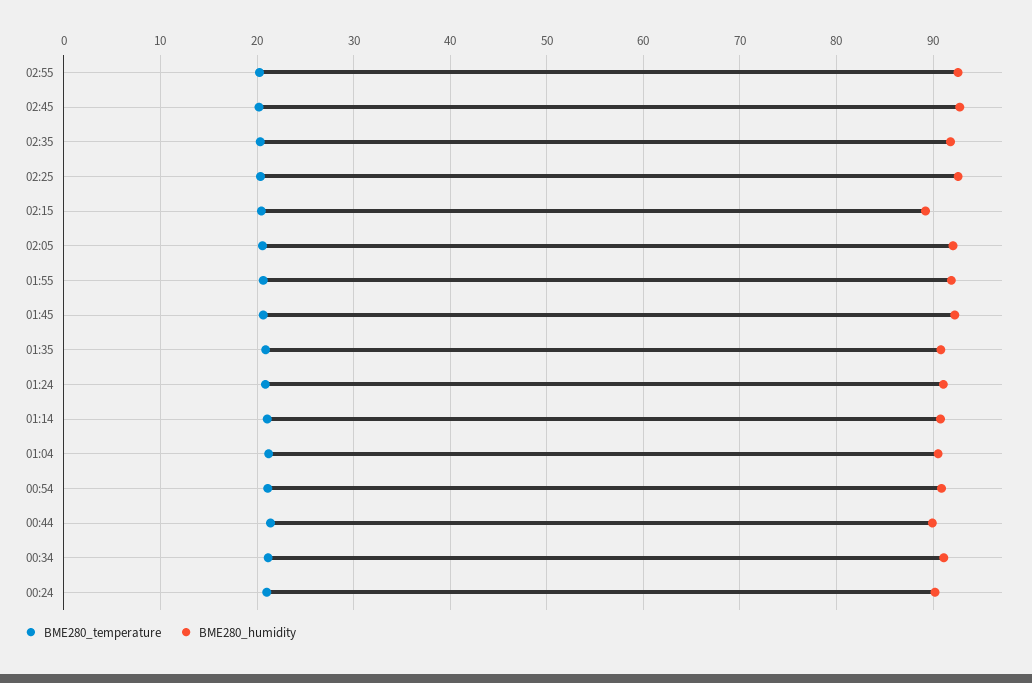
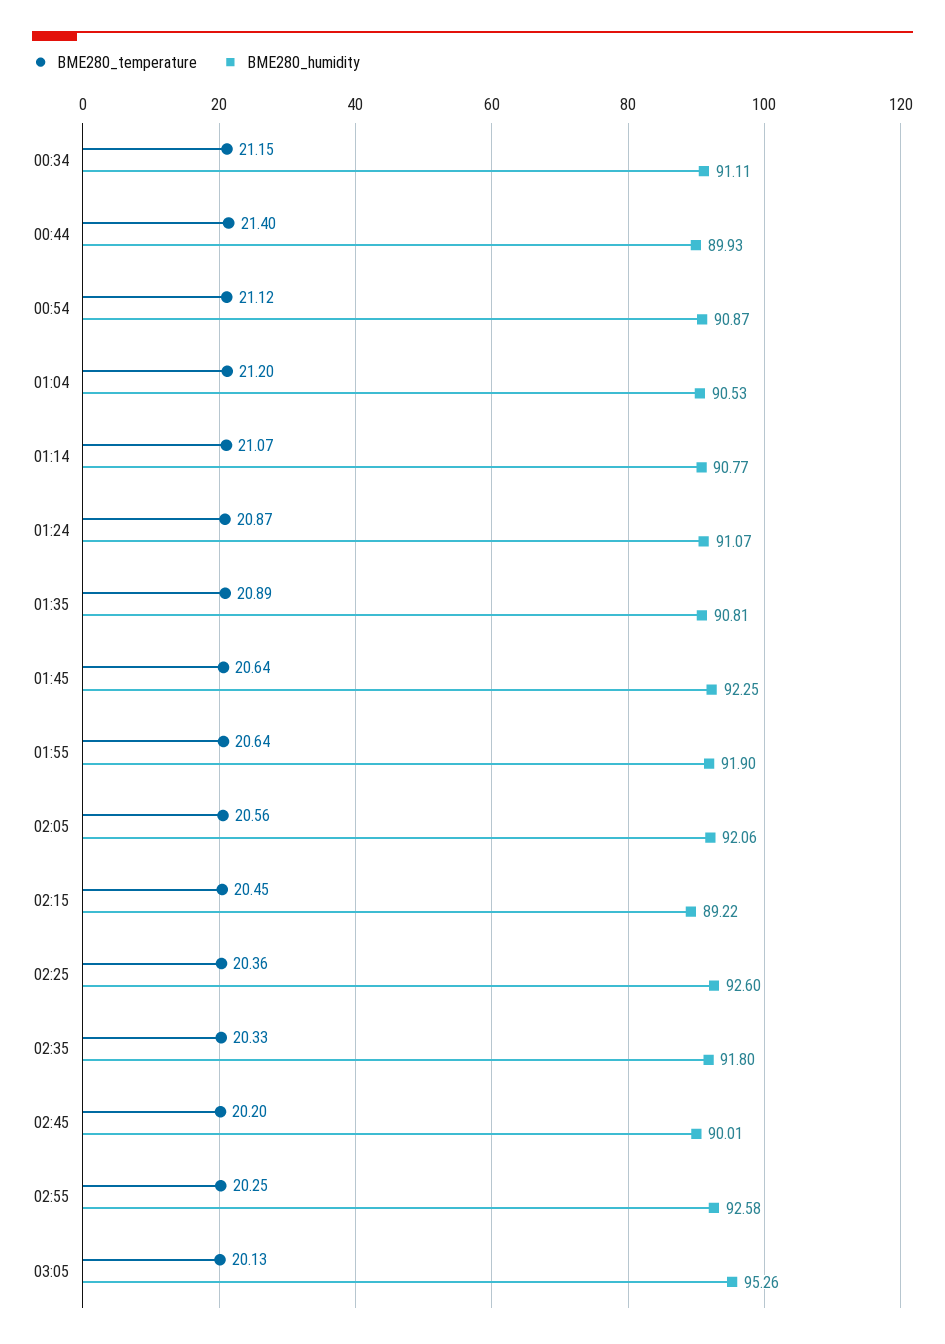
BME280_humidity, 02:45: 93 -> 90.01
BME280_temperature, 00:24: 21 -> none
BME280_humidity, 00:24: 90 -> none
BME280_temperature, 03:05: none -> 20.13
BME280_humidity, 03:05: none -> 95.26

